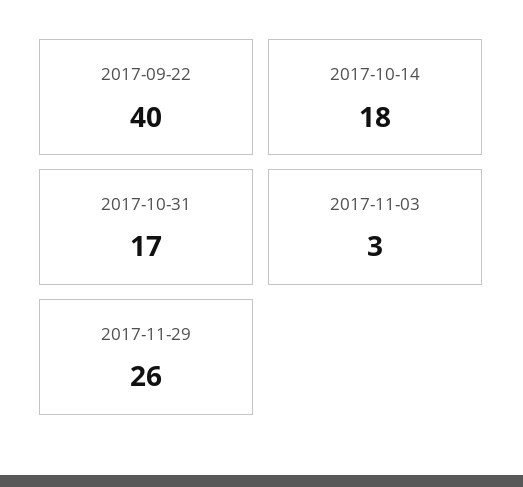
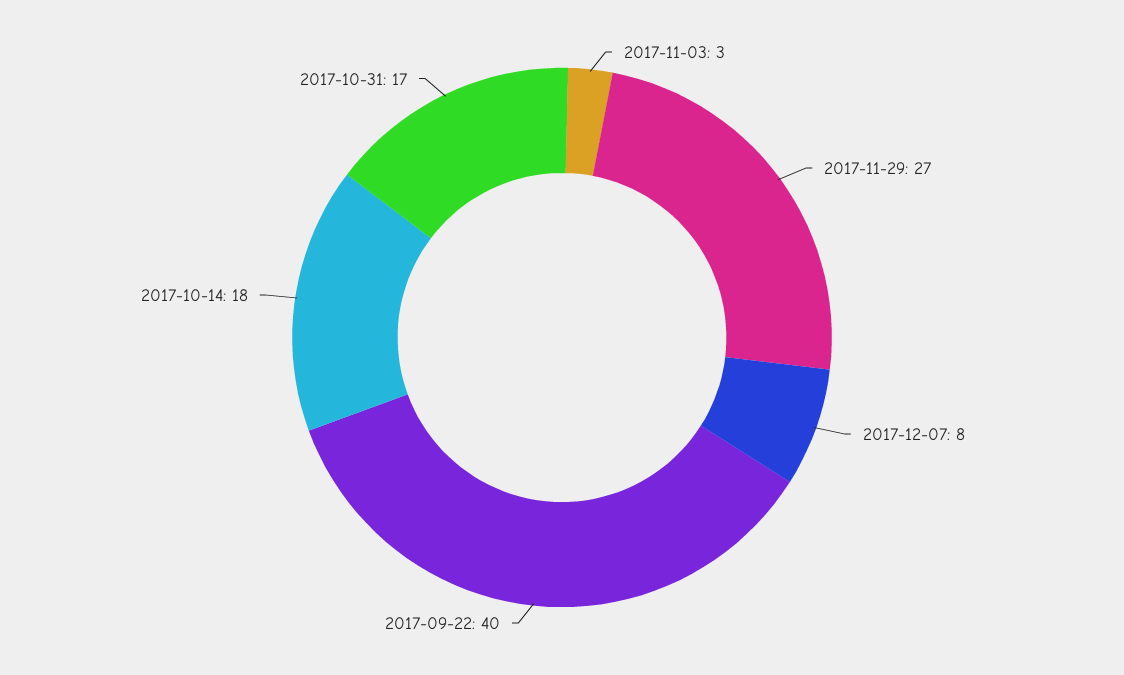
2017-11-29: 26 -> 27
2017-12-07: none -> 8

